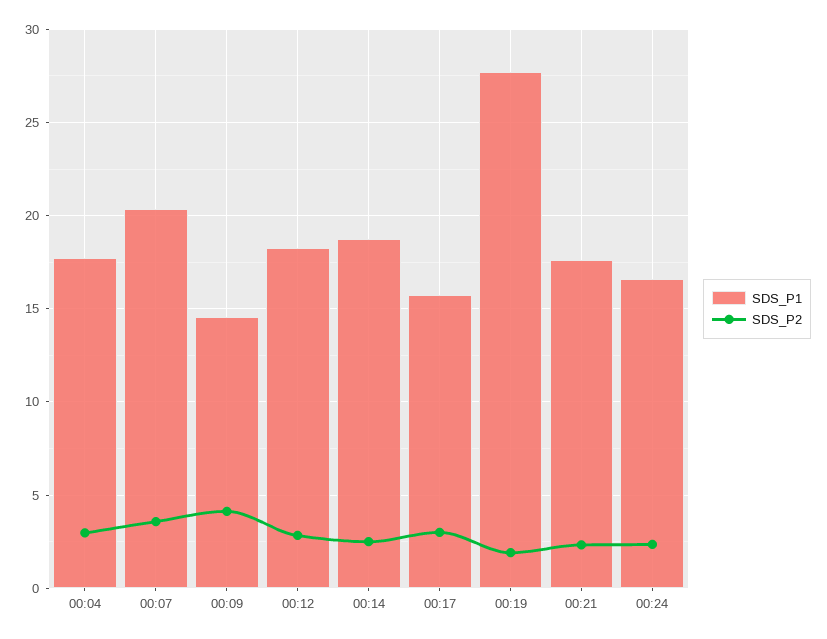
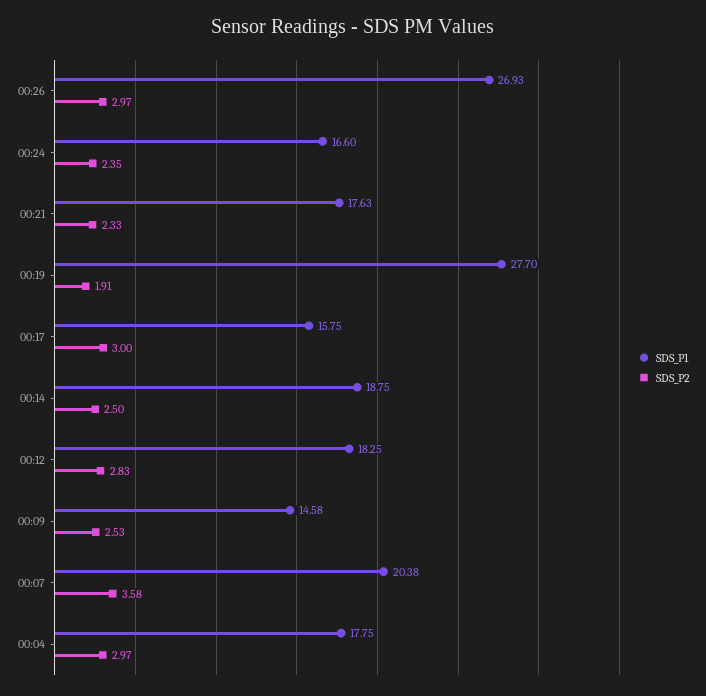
SDS_P2, 00:09: 4 -> 2.53
SDS_P1, 00:26: none -> 26.93
SDS_P2, 00:26: none -> 2.97

